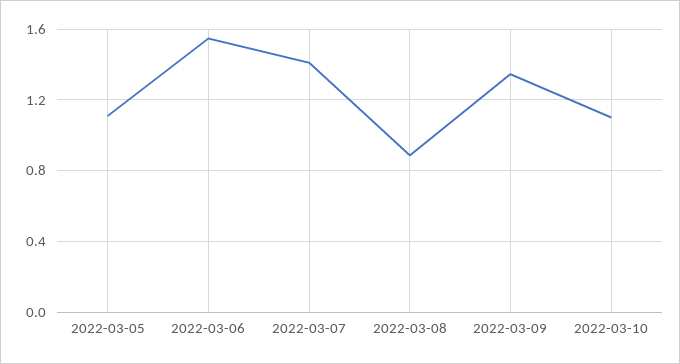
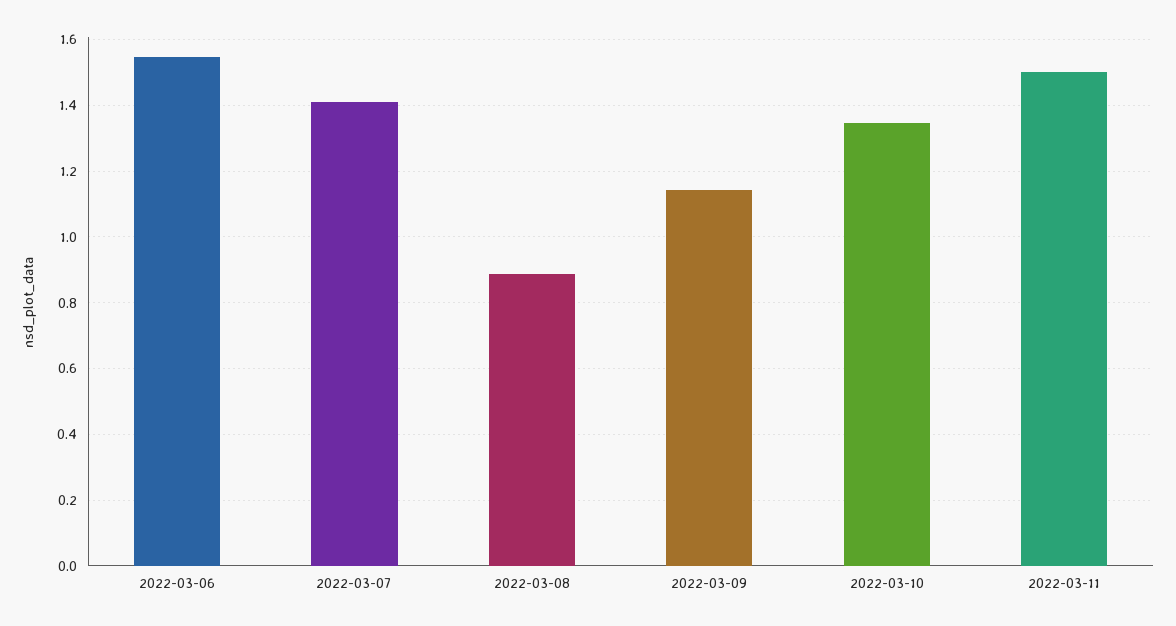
2022-03-05: 1.1 -> none
2022-03-09: 1.35 -> 1.14
2022-03-10: 1.1 -> 1.34
2022-03-11: none -> 1.5

